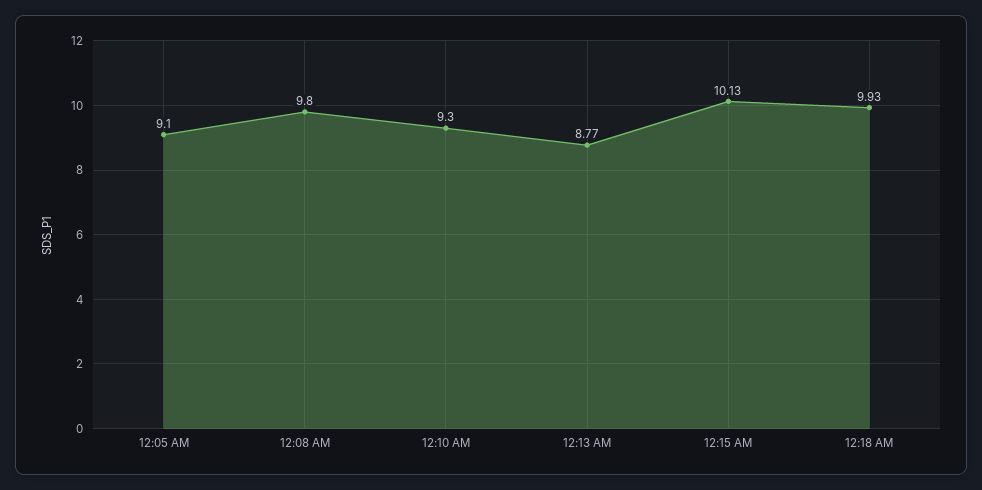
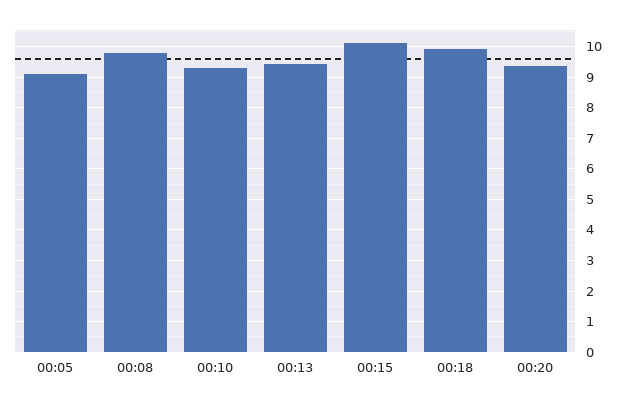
12:13 AM: 8.77 -> 9.4
00:20: none -> 9.4

